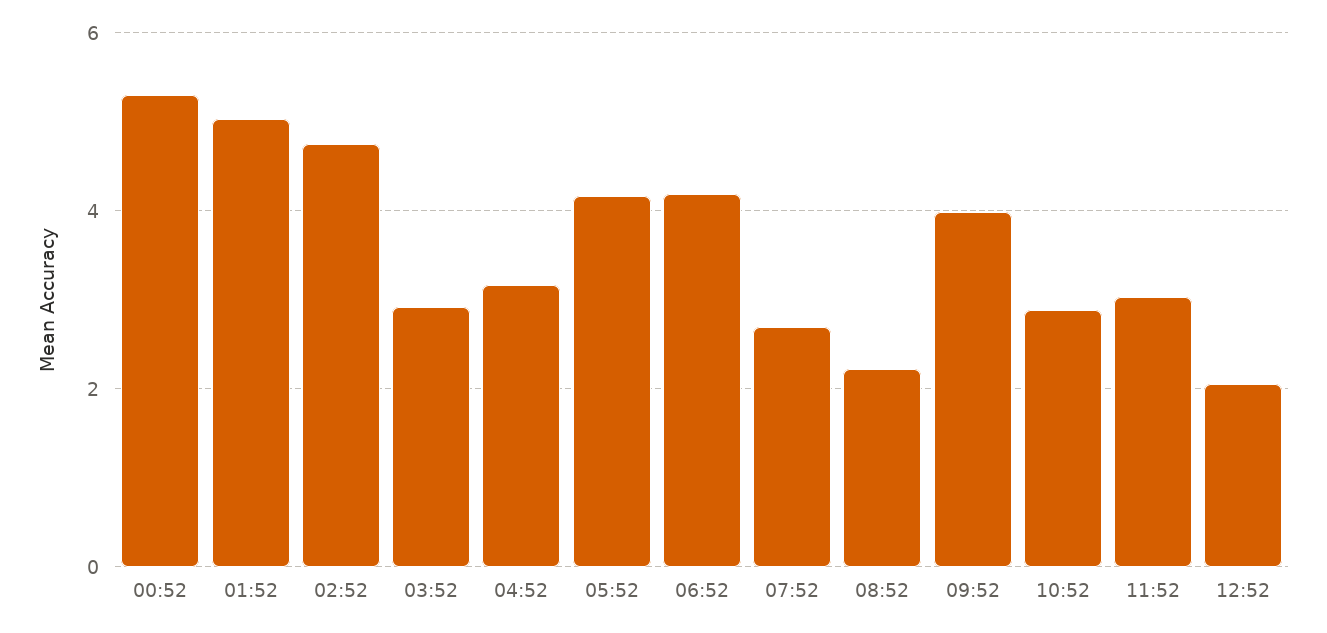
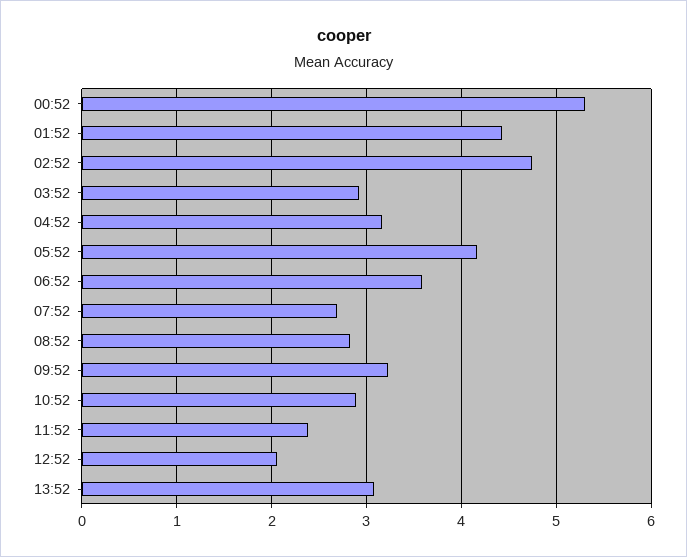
01:52: 5 -> 4.4
06:52: 4.2 -> 3.6
08:52: 2.2 -> 2.8
09:52: 4 -> 3.2
11:52: 3 -> 2.4
13:52: none -> 3.1

